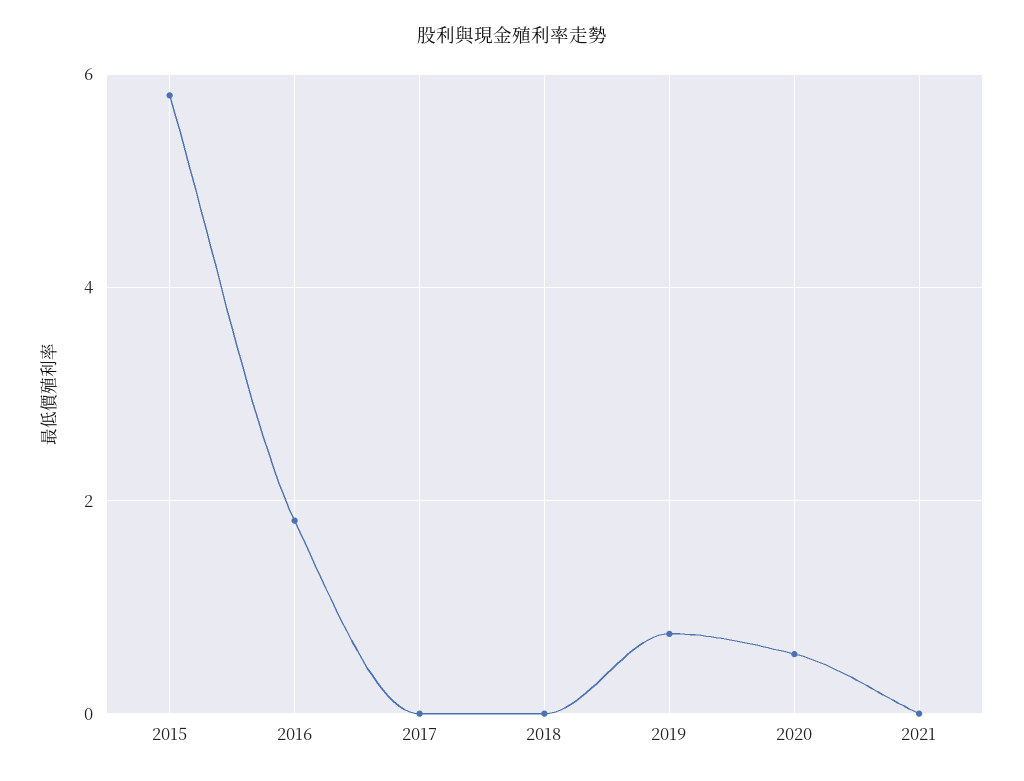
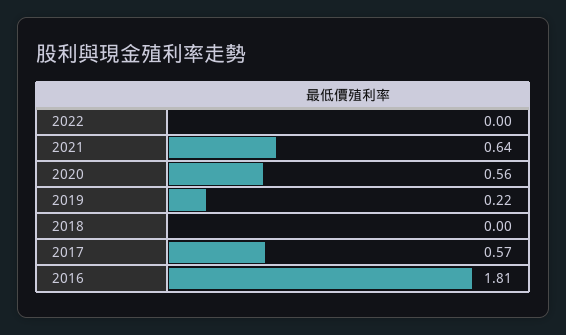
2015: 5.8 -> none
2017: 0 -> 0.57
2019: 0.8 -> 0.22
2021: 0 -> 0.64
2022: none -> 0

